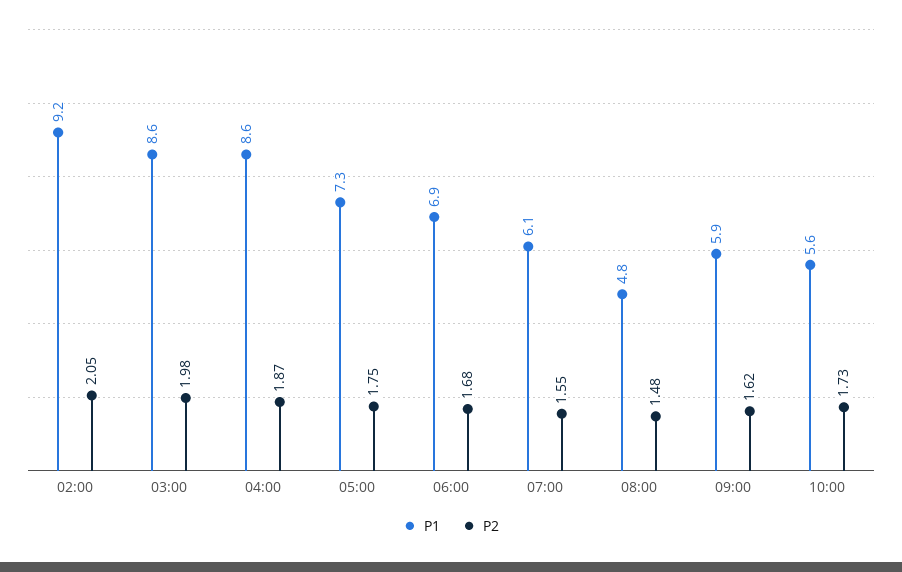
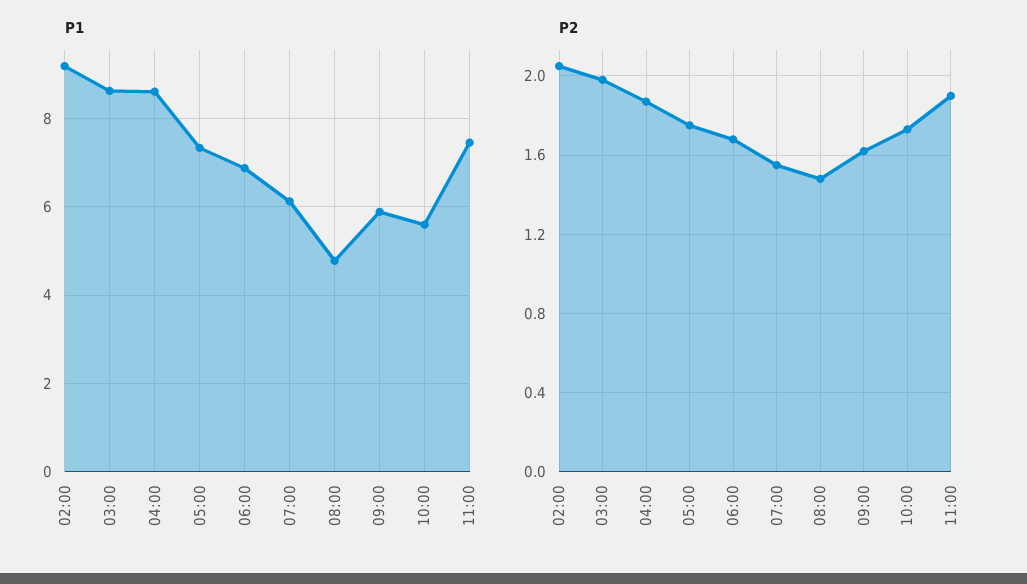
P1, 11:00: none -> 7.4
P2, 11:00: none -> 1.9

